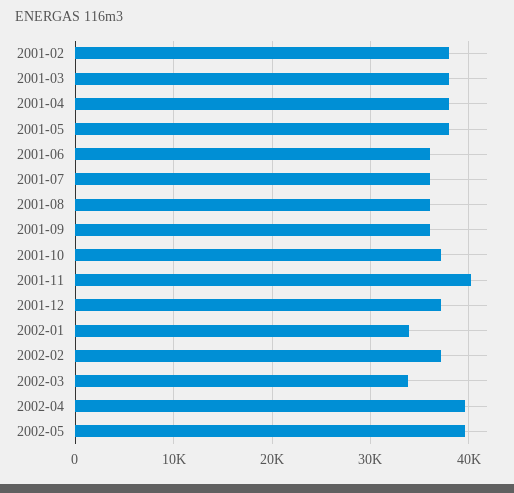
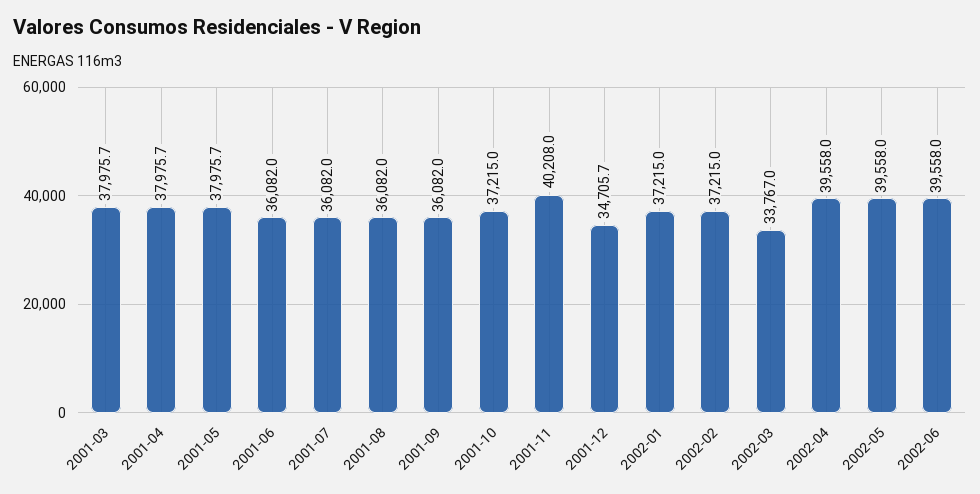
2001-02: 38000 -> none
2001-12: 37000 -> 34705.7
2002-01: 34000 -> 37215
2002-06: none -> 39558

